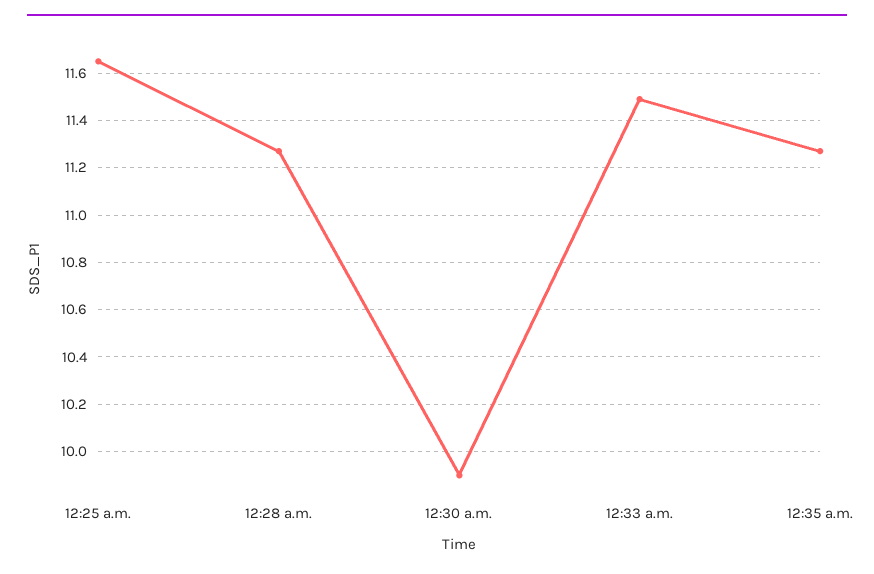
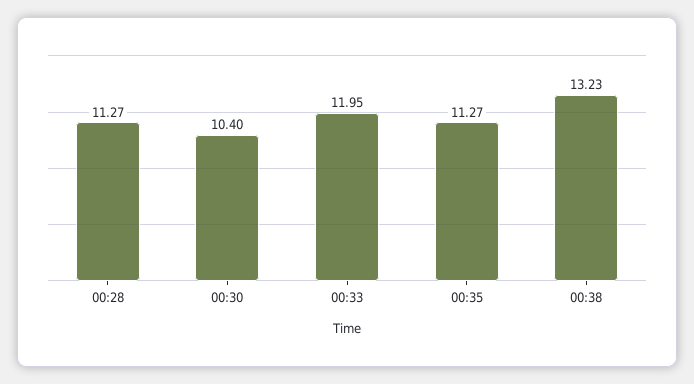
12:25 a.m.: 11.65 -> none
12:30 a.m.: 9.9 -> 10.4
12:33 a.m.: 11.5 -> 11.95
00:38: none -> 13.23

